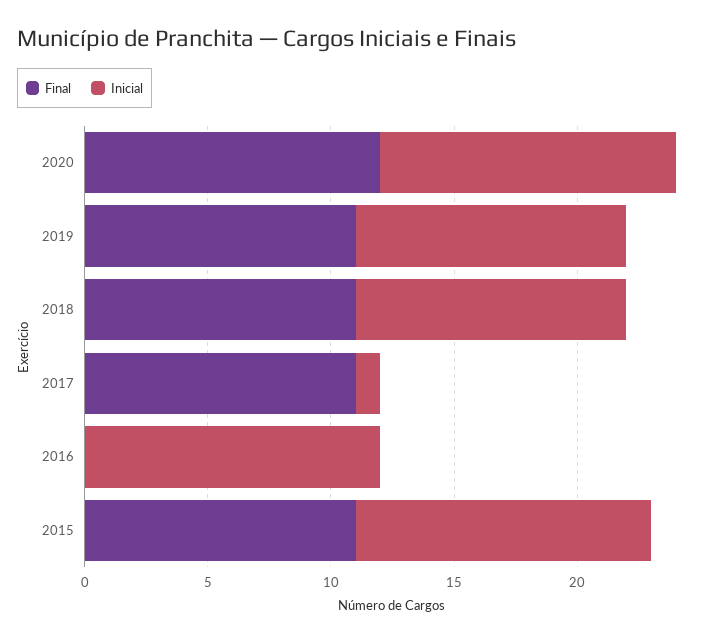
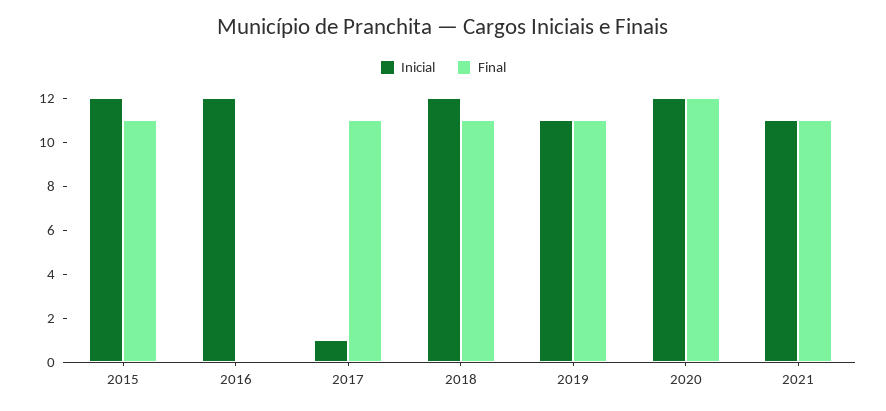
Inicial, 2018: 11 -> 12
Inicial, 2021: none -> 11
Final, 2021: none -> 11

